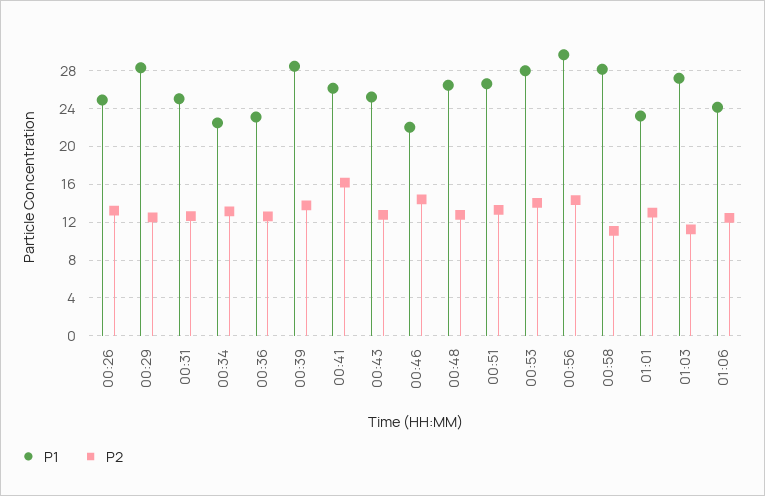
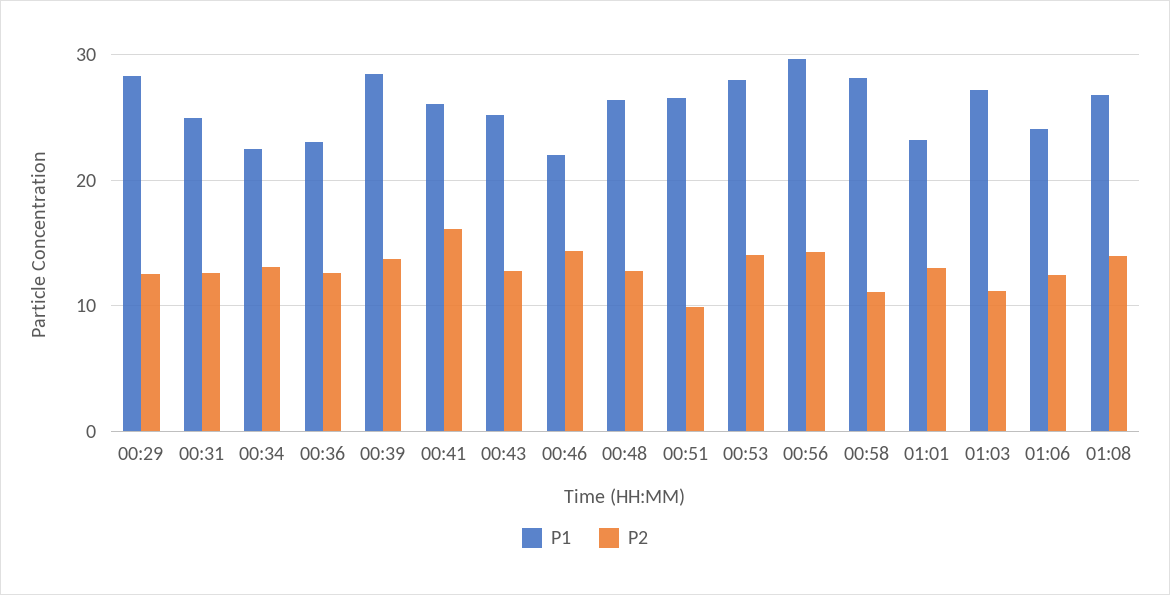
P1, 00:26: 25 -> none
P2, 00:26: 13 -> none
P2, 00:51: 13 -> 10
P1, 01:08: none -> 27
P2, 01:08: none -> 14

